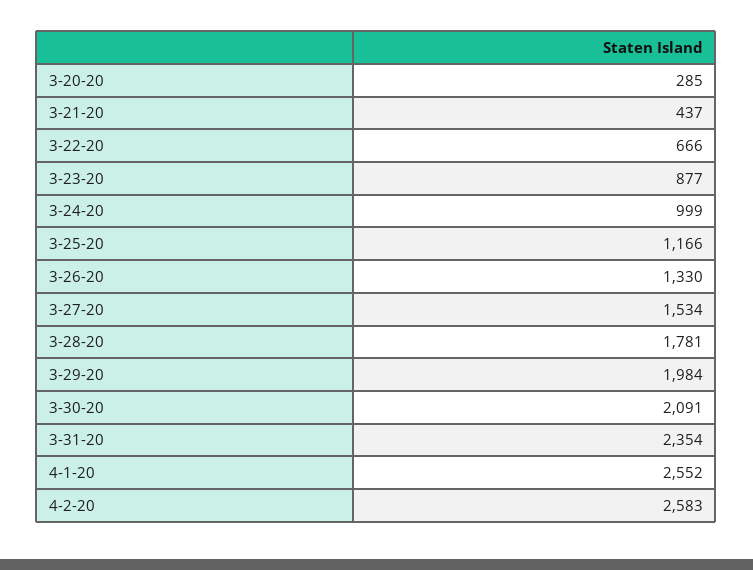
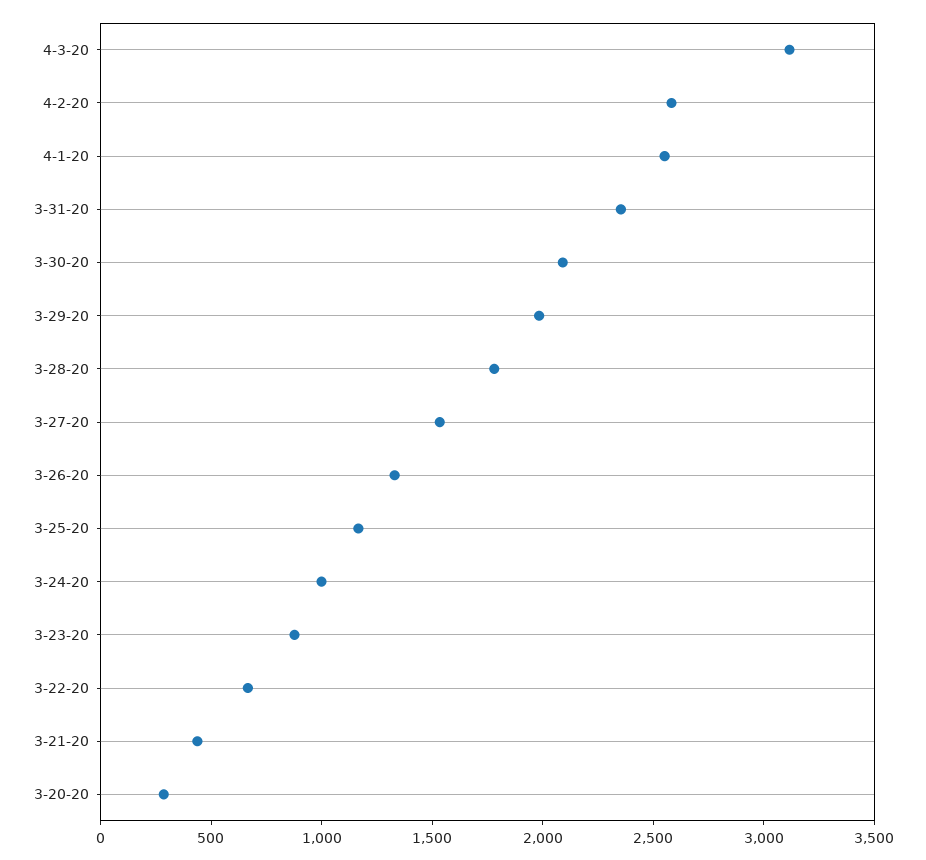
4-3-20: none -> 3100

